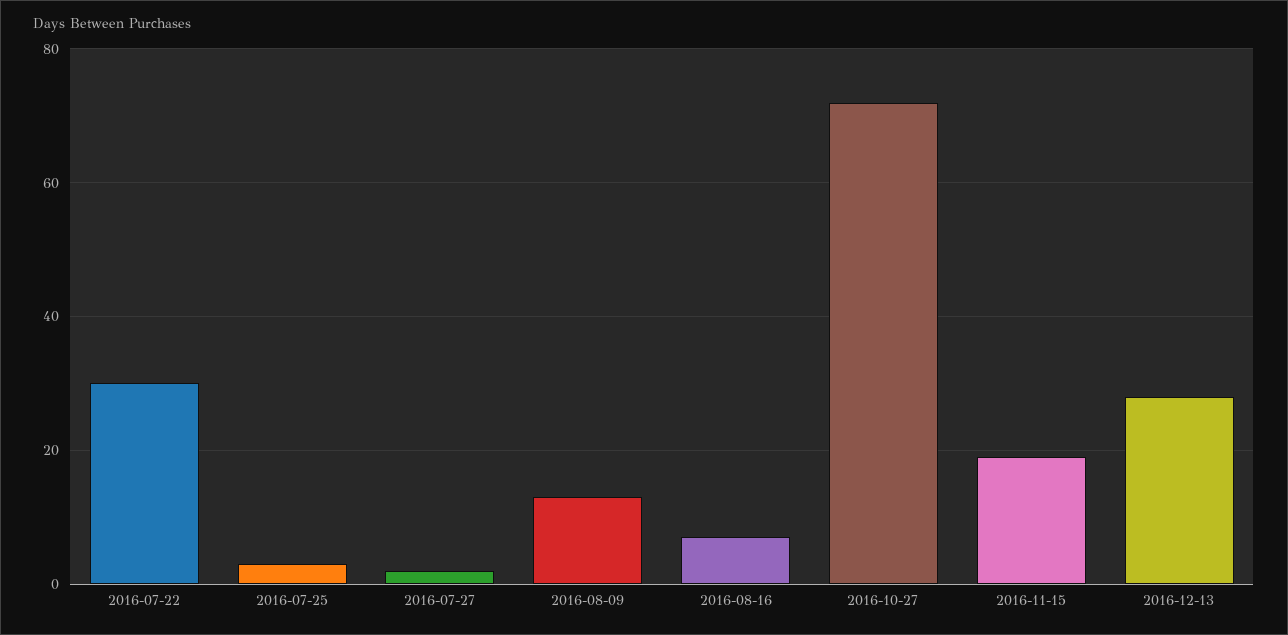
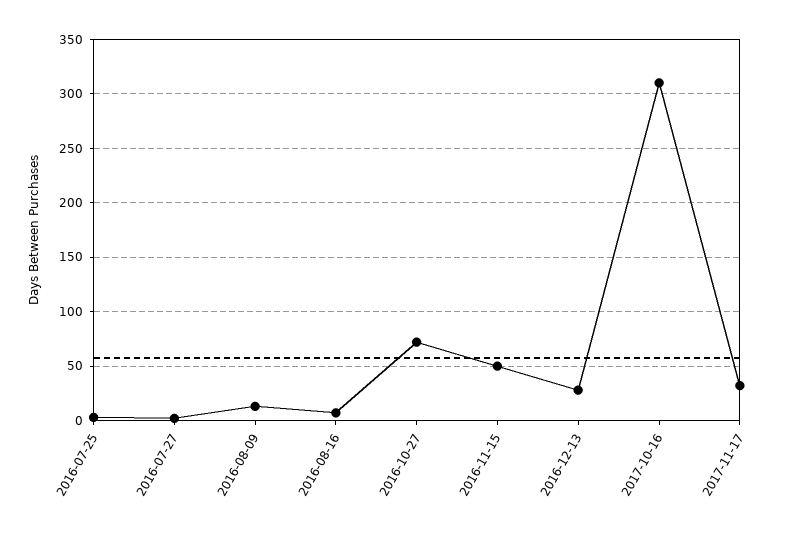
2016-07-22: 30 -> none
2016-11-15: 20 -> 50
2017-10-16: none -> 310
2017-11-17: none -> 30

